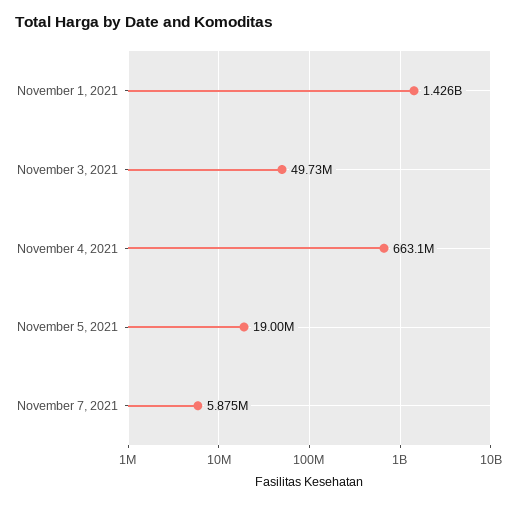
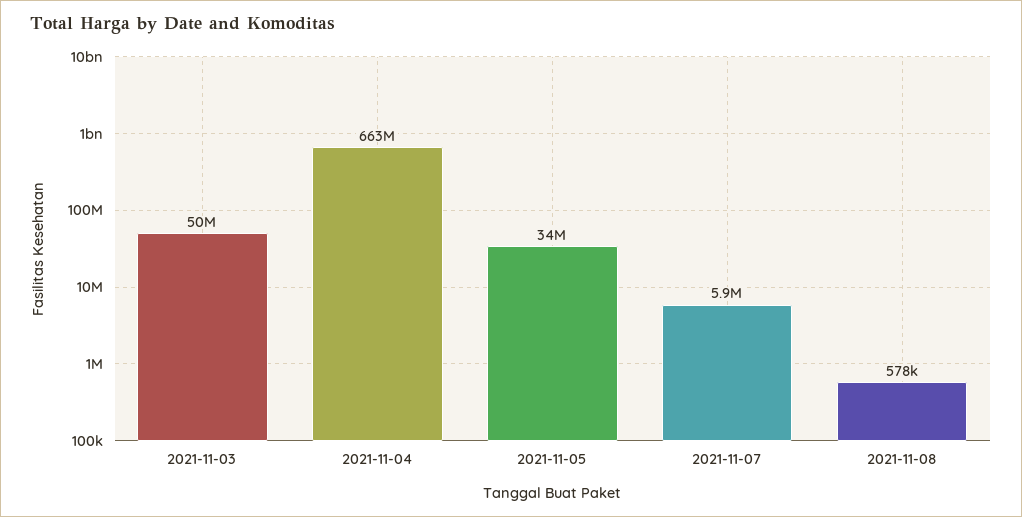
November 1, 2021: 1426000000 -> none
November 5, 2021: 19000000 -> 34000000
2021-11-08: none -> 578000

